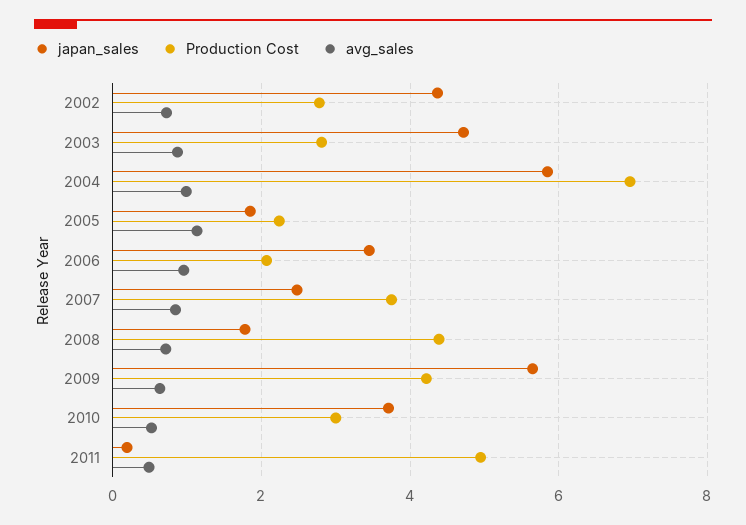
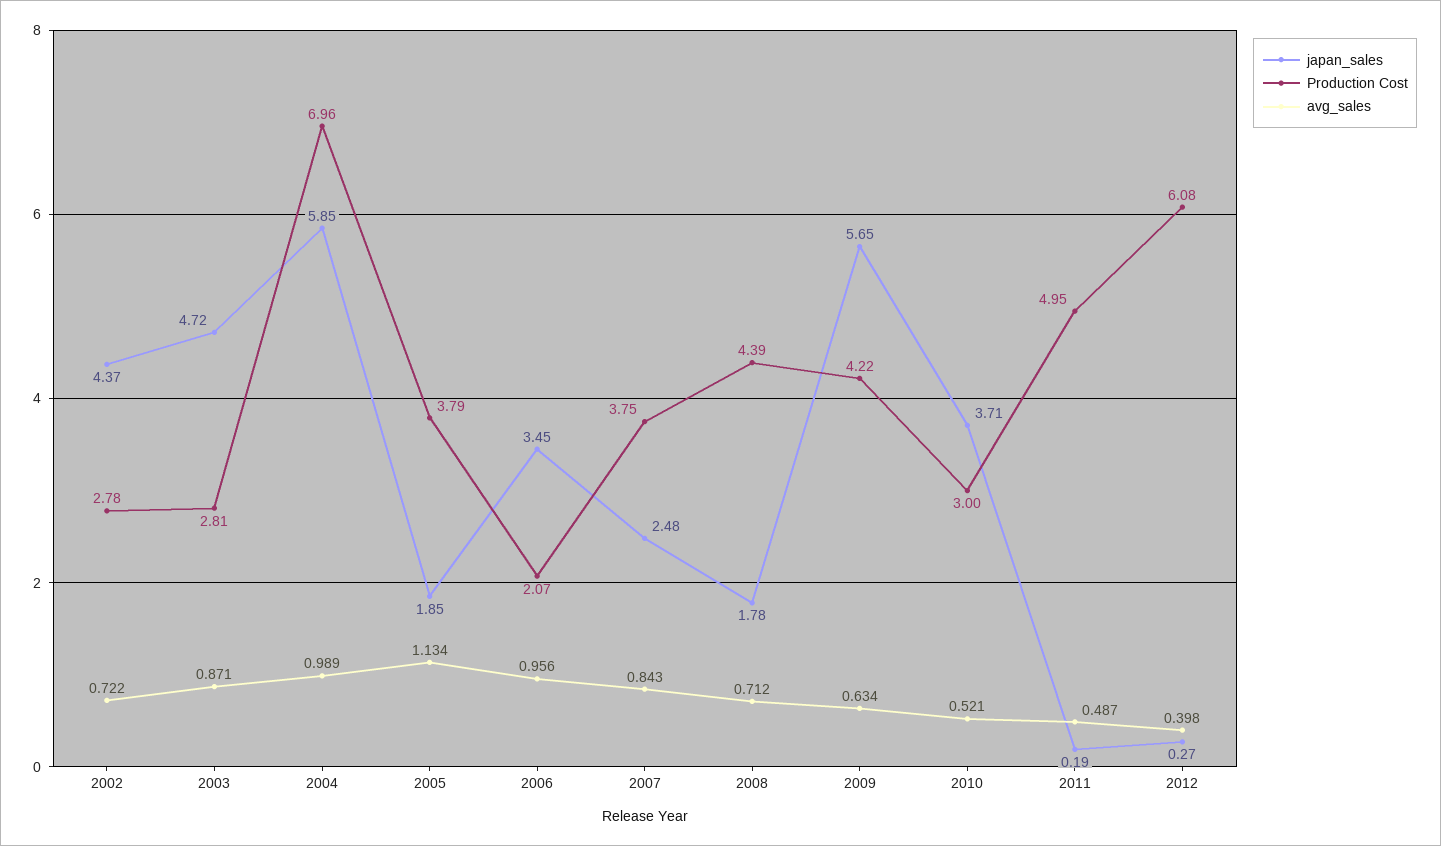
Production Cost, 2005: 2.2 -> 3.79
japan_sales, 2012: none -> 0.27
Production Cost, 2012: none -> 6.08
avg_sales, 2012: none -> 0.398

